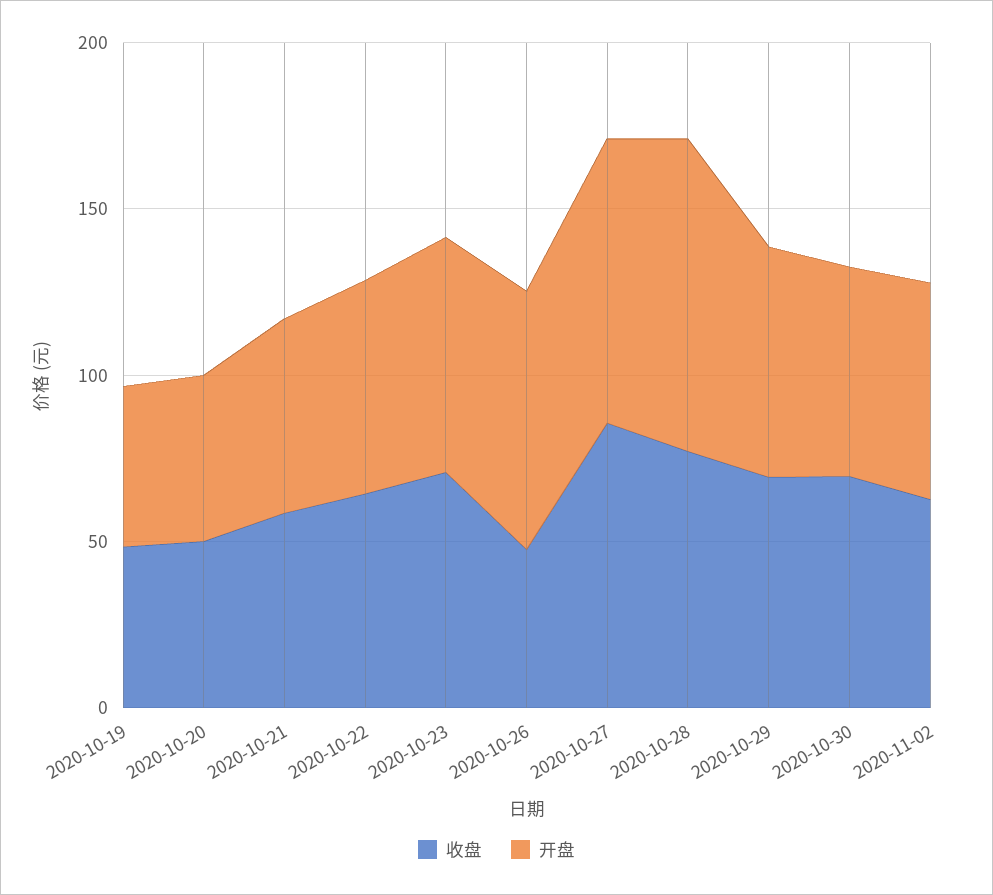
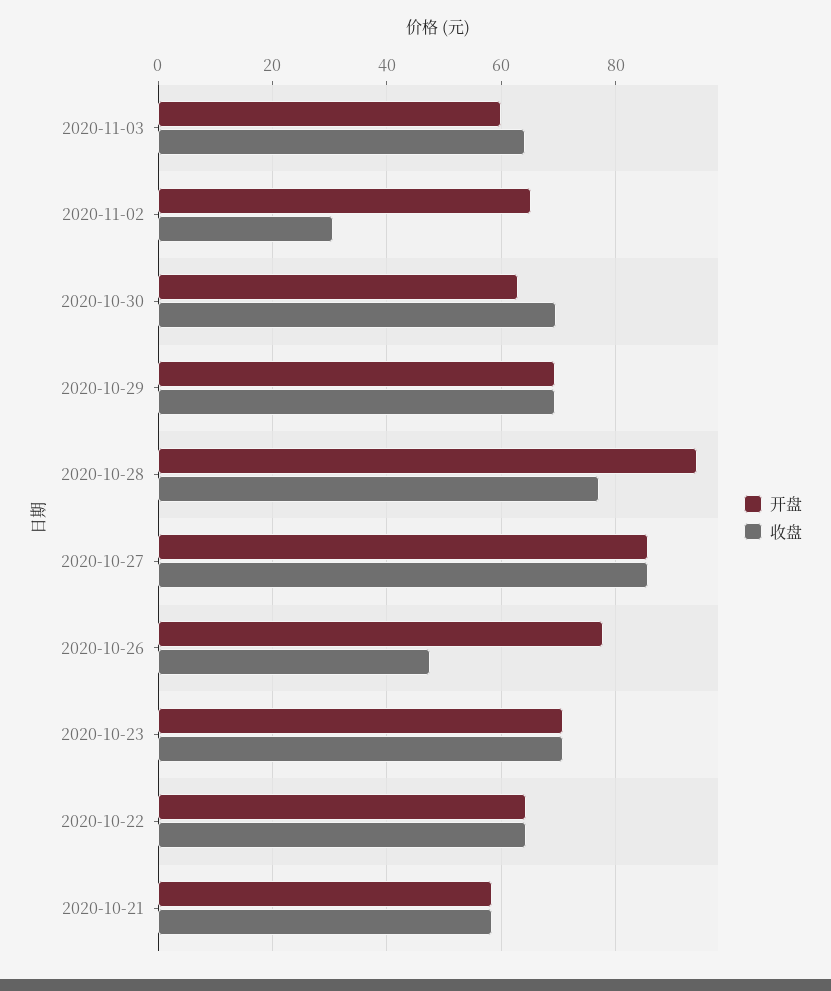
收盘, 2020-10-19: 50 -> none
开盘, 2020-10-19: 50 -> none
收盘, 2020-10-20: 50 -> none
开盘, 2020-10-20: 50 -> none
收盘, 2020-11-02: 60 -> 30
开盘, 2020-11-03: none -> 60
收盘, 2020-11-03: none -> 64

